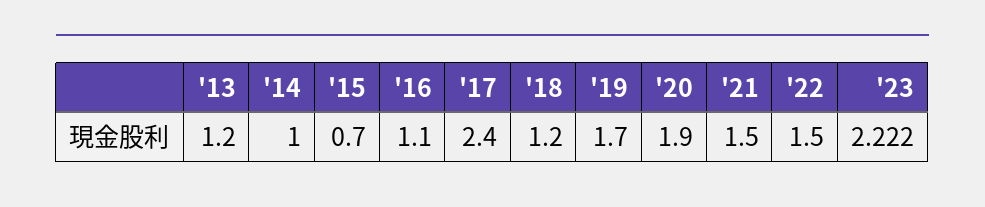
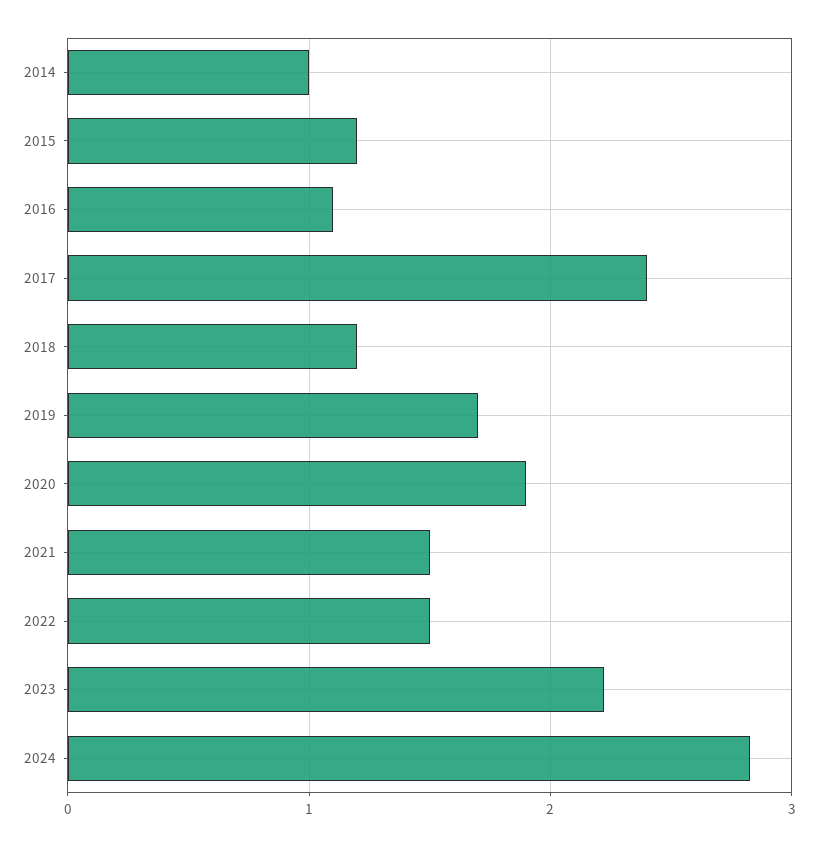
'13: 1.2 -> none
'15: 0.7 -> 1.2
2024: none -> 2.8

